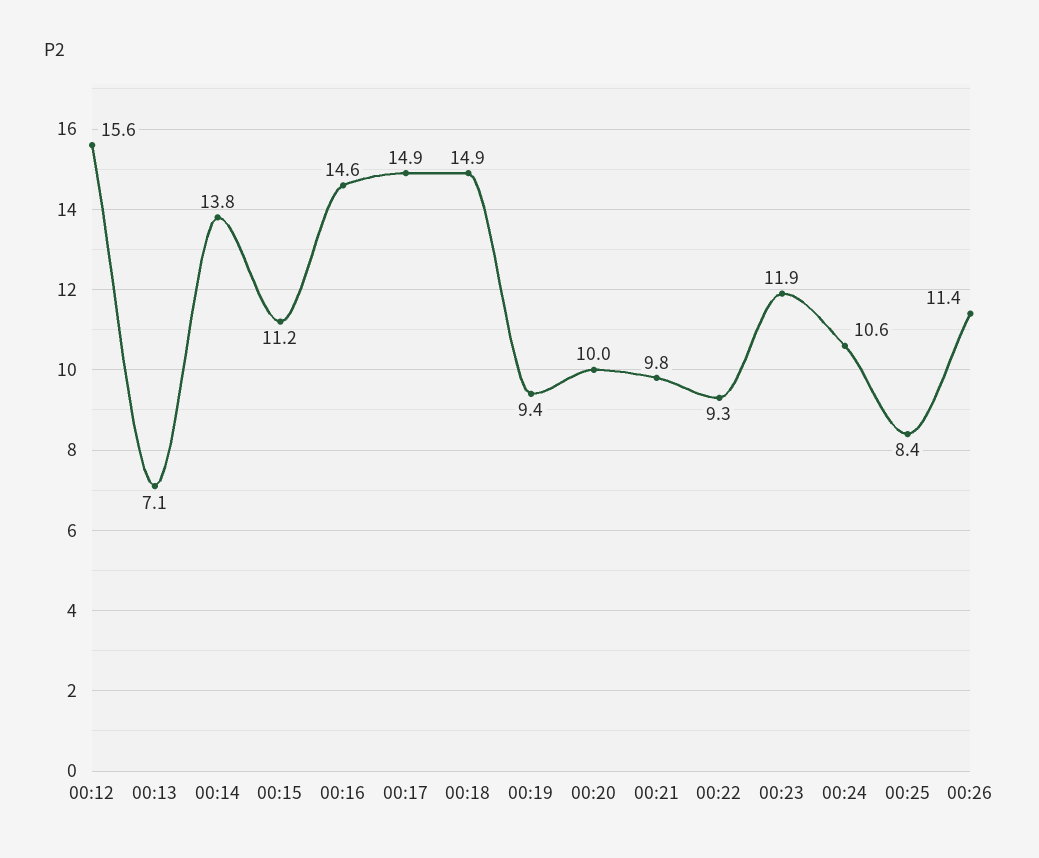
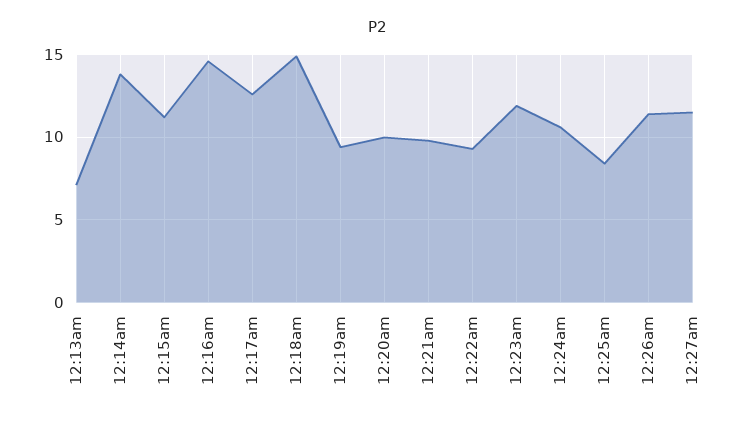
00:12: 15.6 -> none
00:17: 14.9 -> 12.5
12:27am: none -> 11.5

